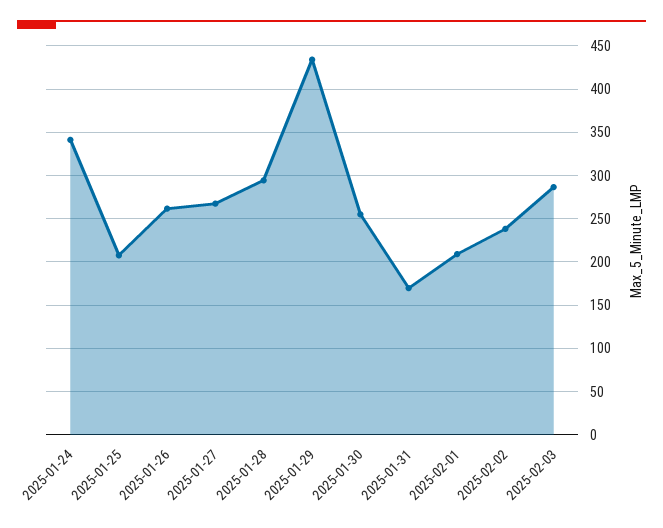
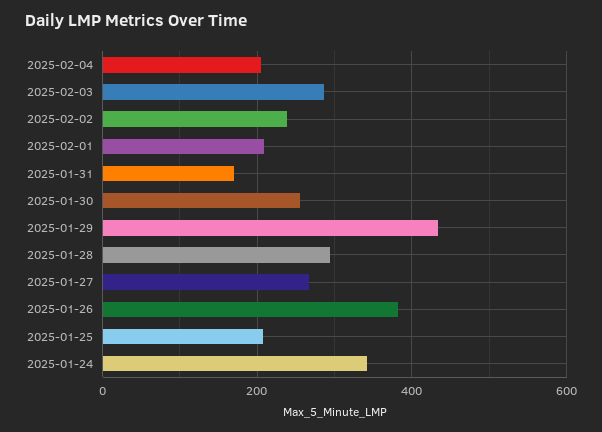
2025-01-26: 260 -> 380
2025-02-04: none -> 200

